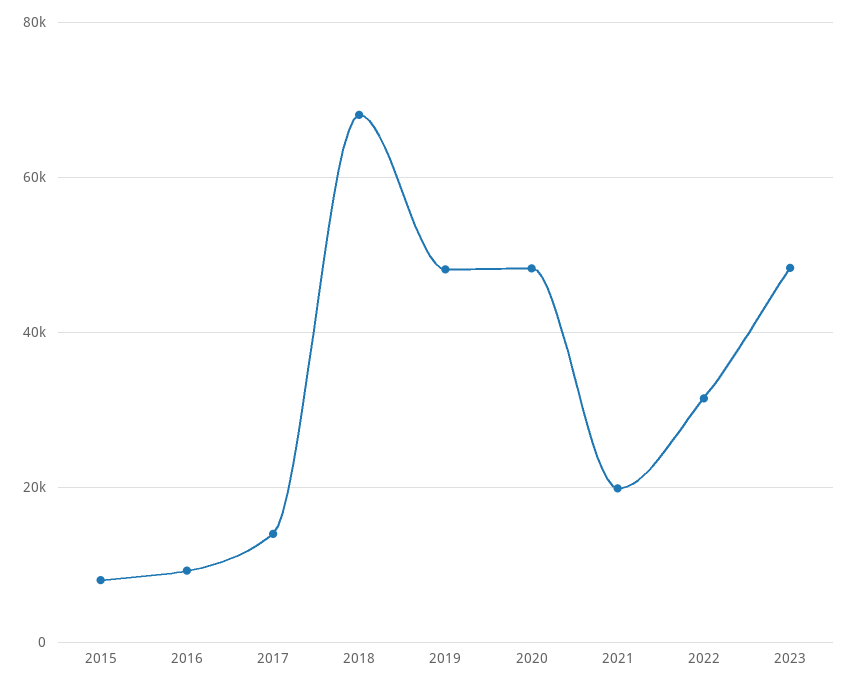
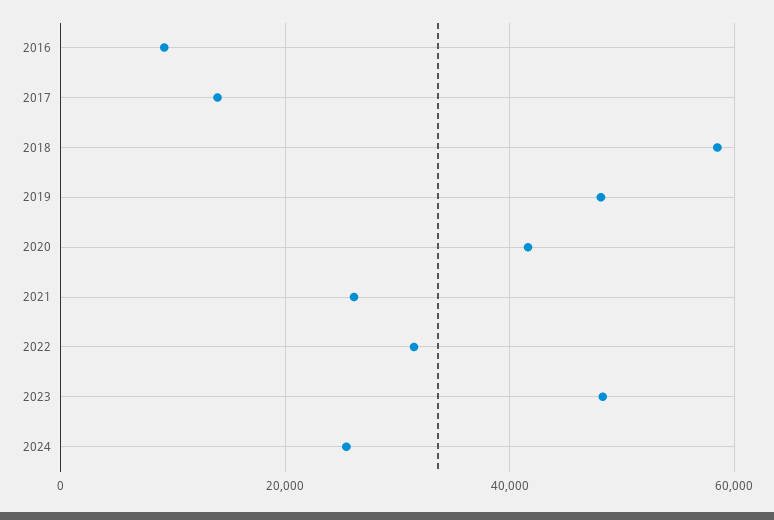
2015: 8000 -> none
2018: 68000 -> 58000
2020: 48000 -> 42000
2021: 20000 -> 26000
2024: none -> 26000

